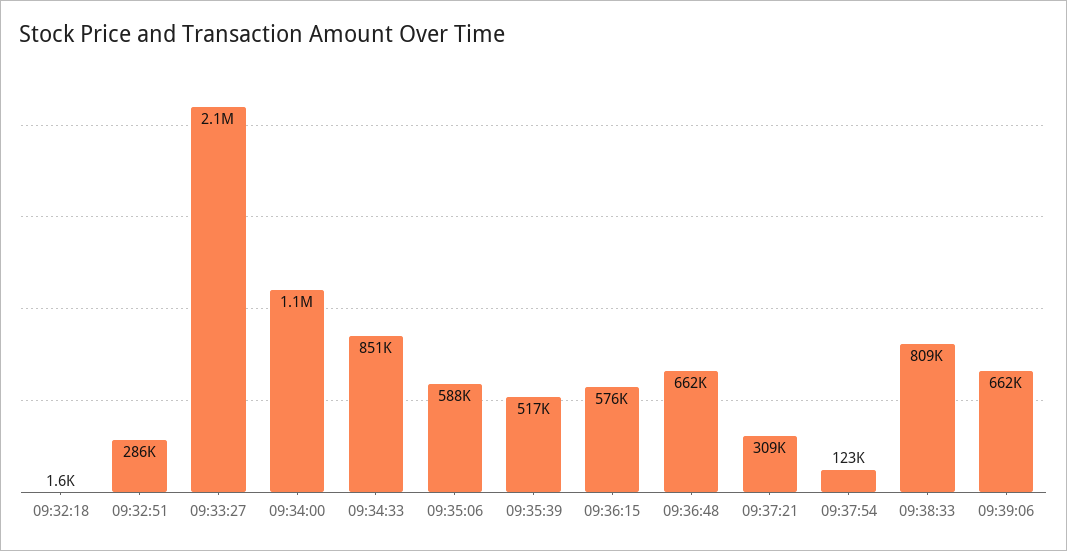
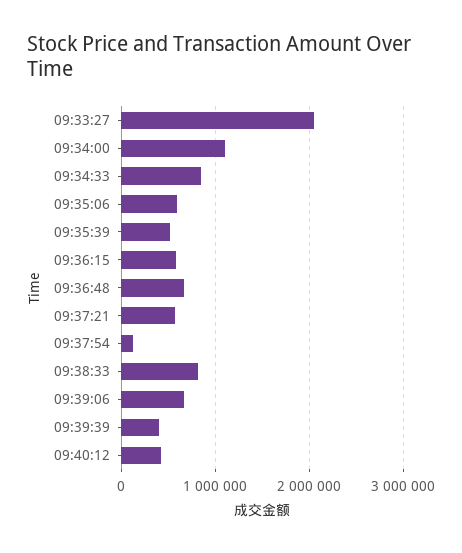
09:32:18: 1600 -> none
09:32:51: 286000 -> none
09:37:21: 309000 -> 600000
09:39:39: none -> 400000
09:40:12: none -> 400000

